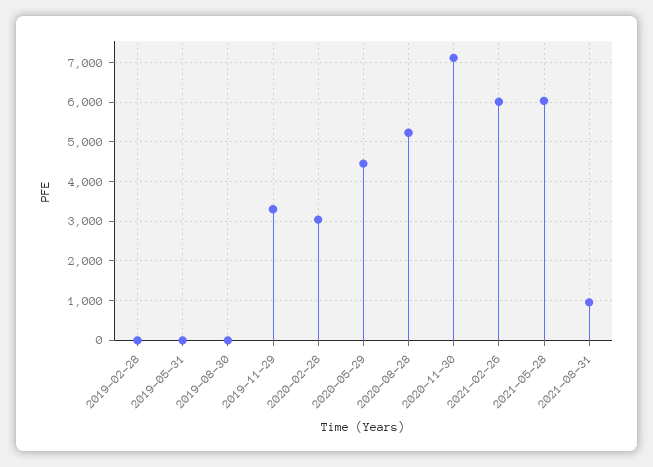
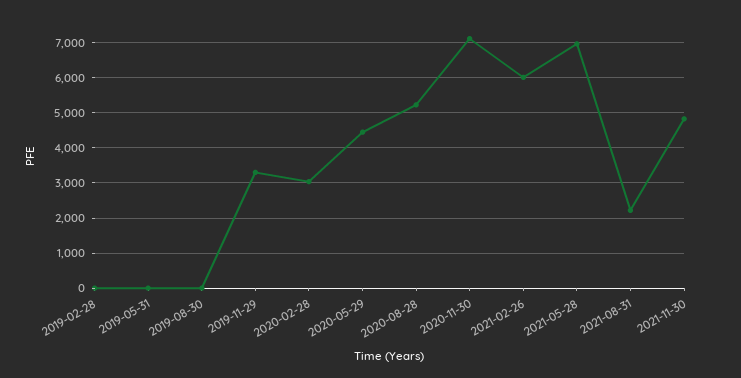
2021-05-28: 6000 -> 7000
2021-08-31: 1000 -> 2200
2021-11-30: none -> 4800

